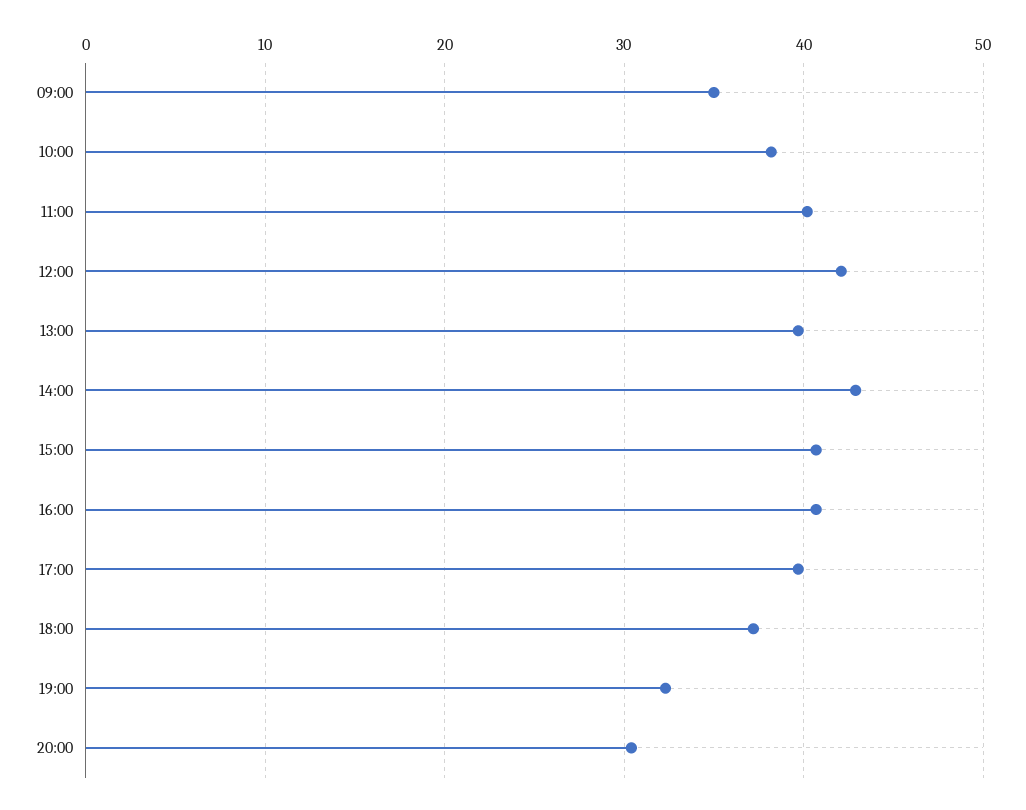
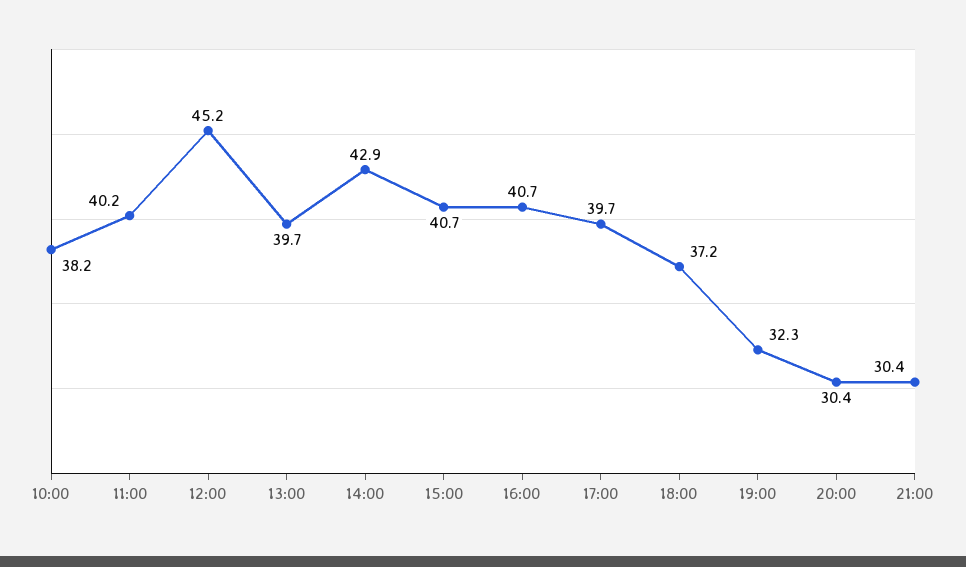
09:00: 35 -> none
12:00: 42 -> 45.2
21:00: none -> 30.4

